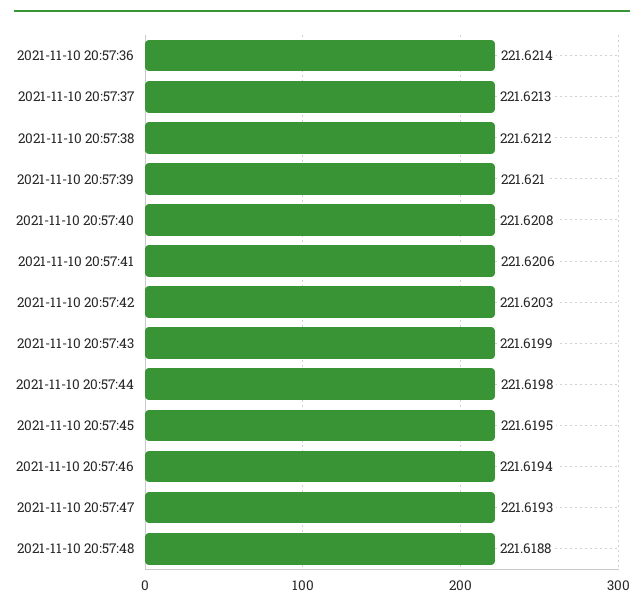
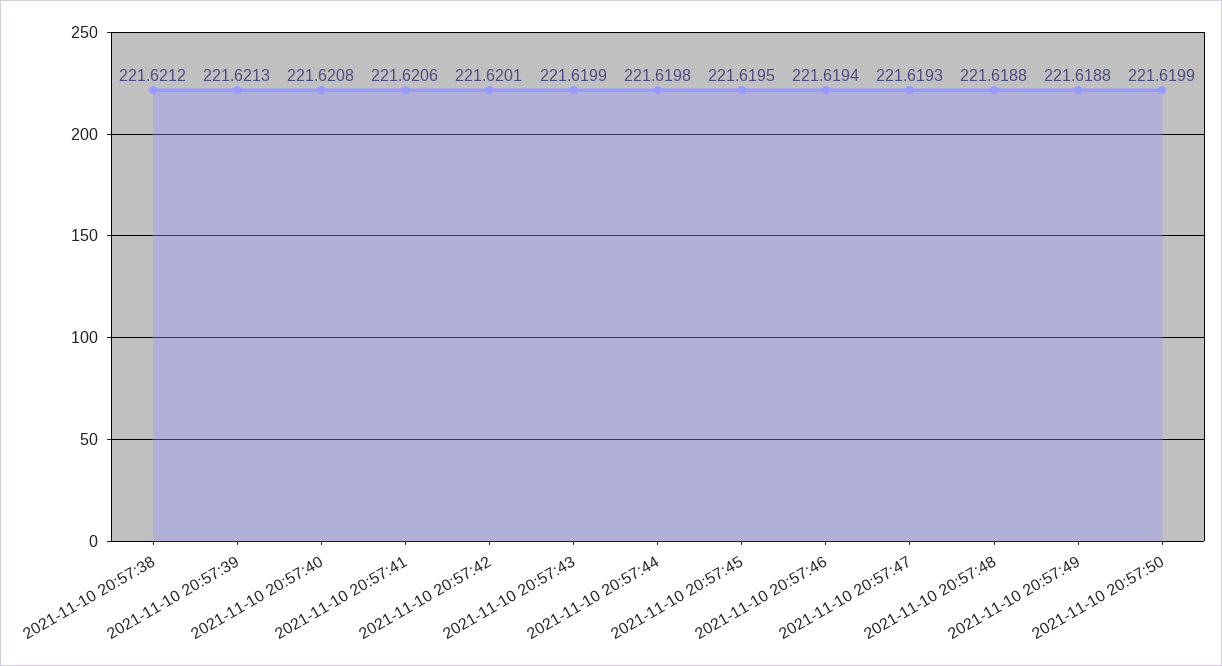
2021-11-10 20:57:36: 221.6214 -> none
2021-11-10 20:57:37: 221.6213 -> none
2021-11-10 20:57:39: 221.621 -> 221.6213
2021-11-10 20:57:42: 221.6203 -> 221.6201
2021-11-10 20:57:49: none -> 221.6188
2021-11-10 20:57:50: none -> 221.6199

